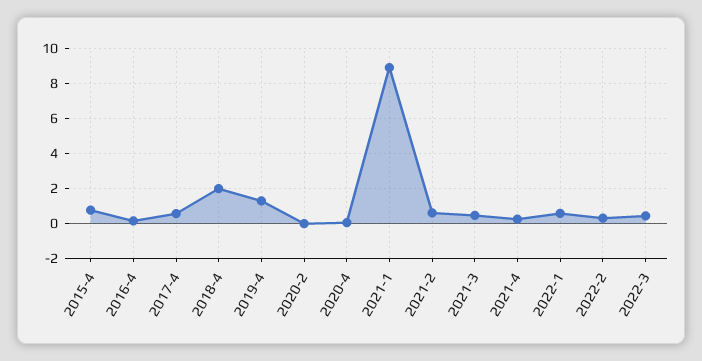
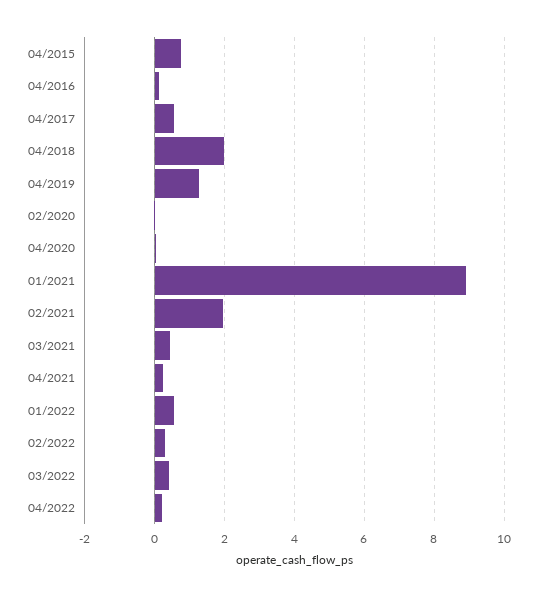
2021-2: 0.5 -> 2
04/2022: none -> 0.2

